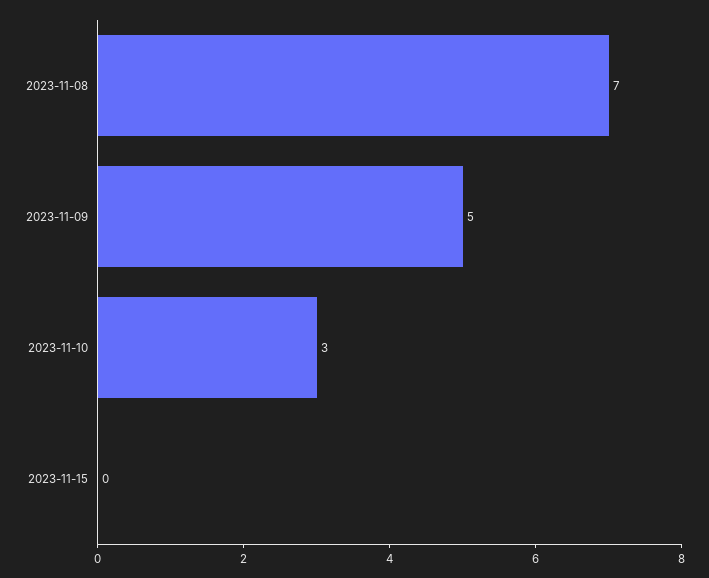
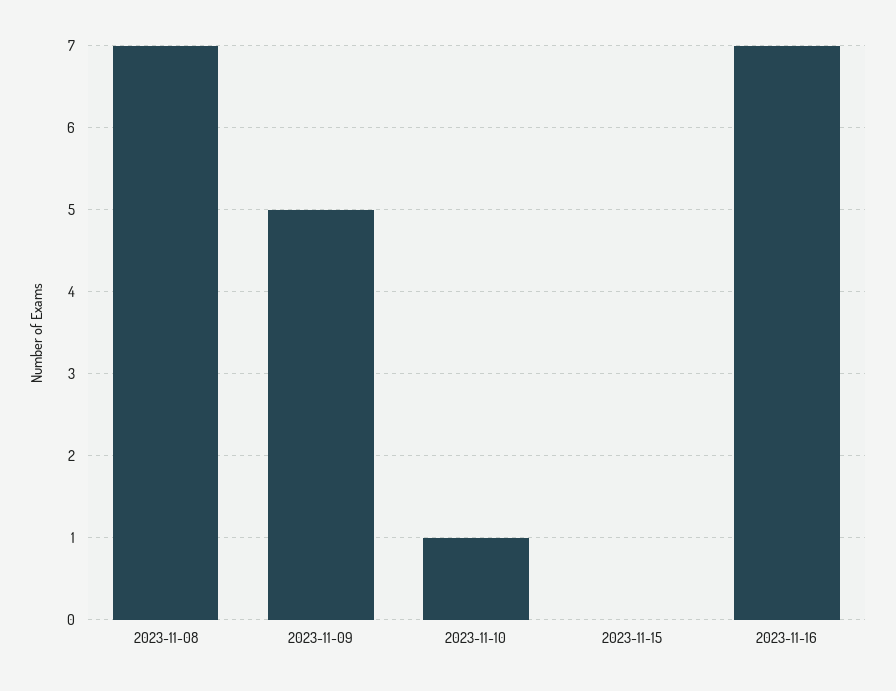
2023-11-10: 3 -> 1
2023-11-16: none -> 7

